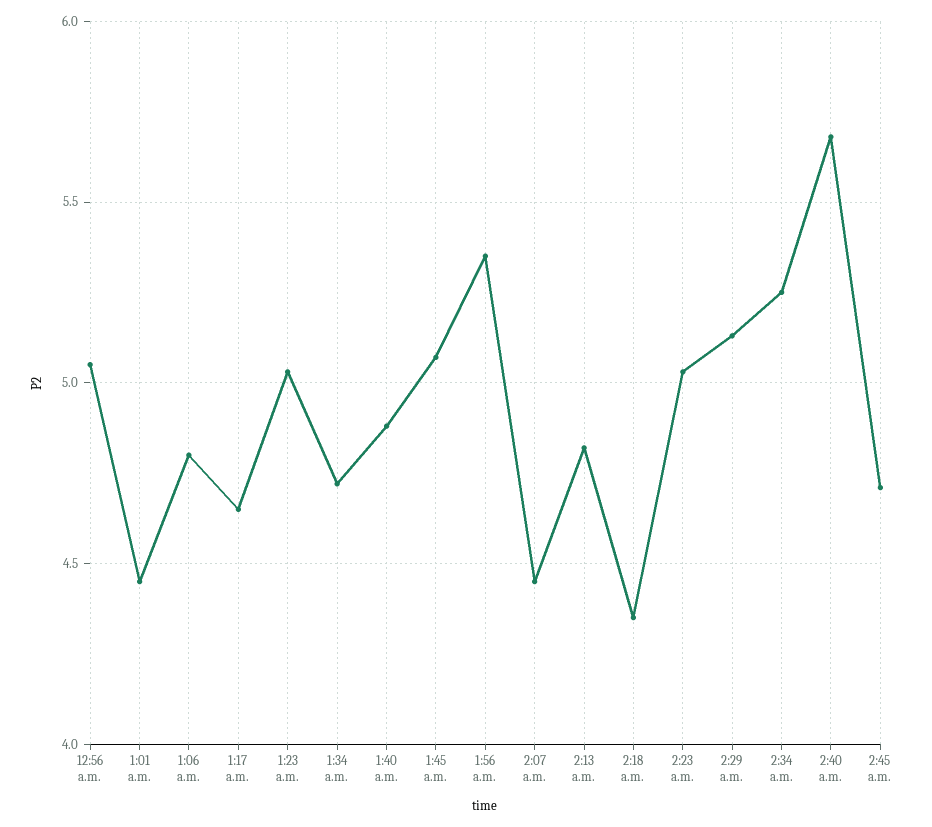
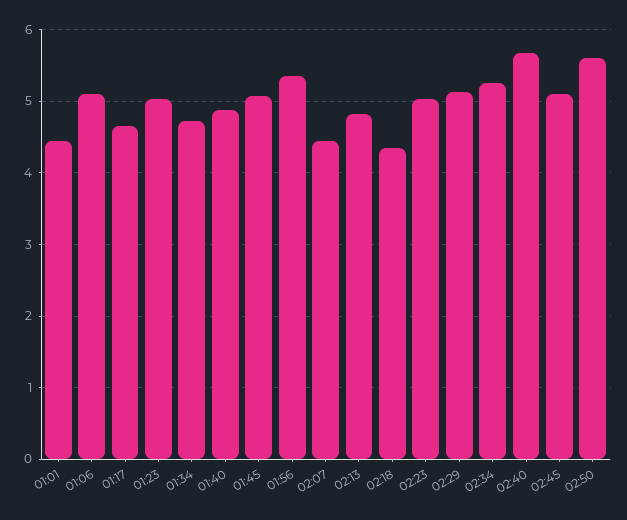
12:56 a.m.: 5.05 -> none
1:06 a.m.: 4.8 -> 5.1
2:45 a.m.: 4.7 -> 5.1
02:50: none -> 5.6

